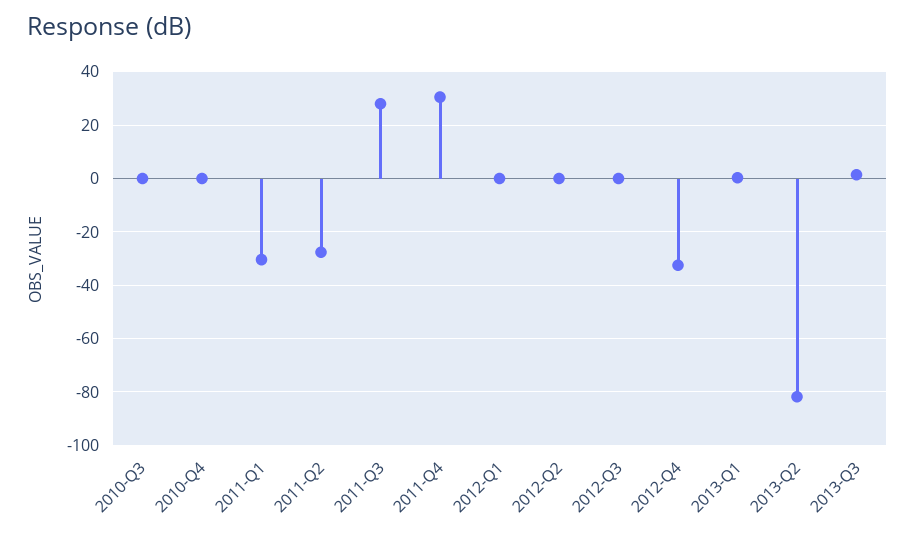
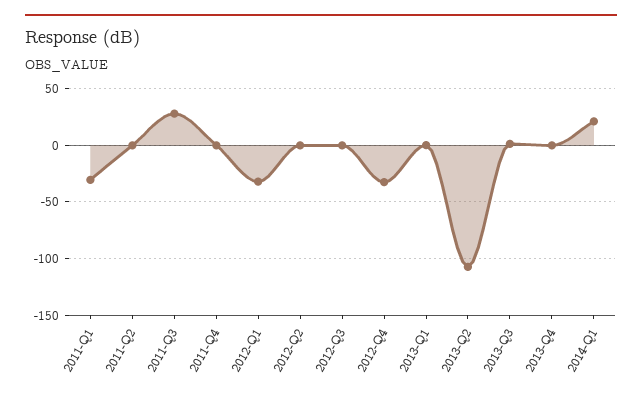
2010-Q3: 0 -> none
2010-Q4: 0 -> none
2011-Q2: -27.5 -> 0
2011-Q4: 30 -> 0
2012-Q1: 0 -> -30
2013-Q2: -82.5 -> -110
2013-Q4: none -> 0
2014-Q1: none -> 20

